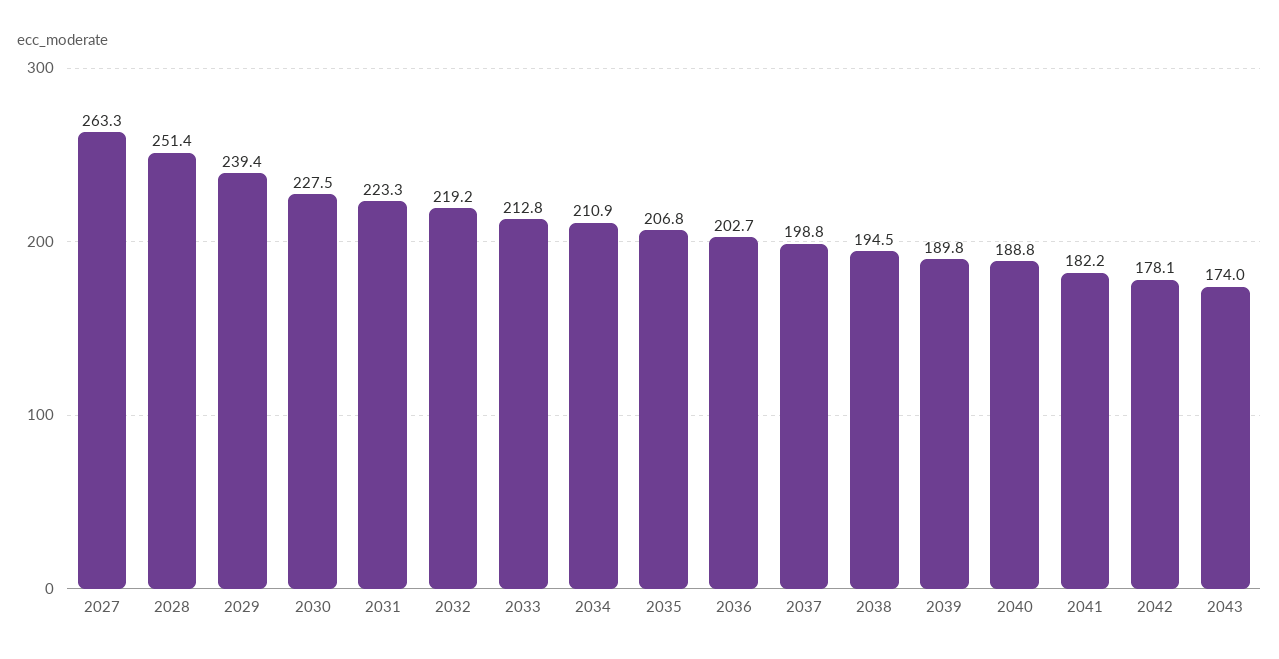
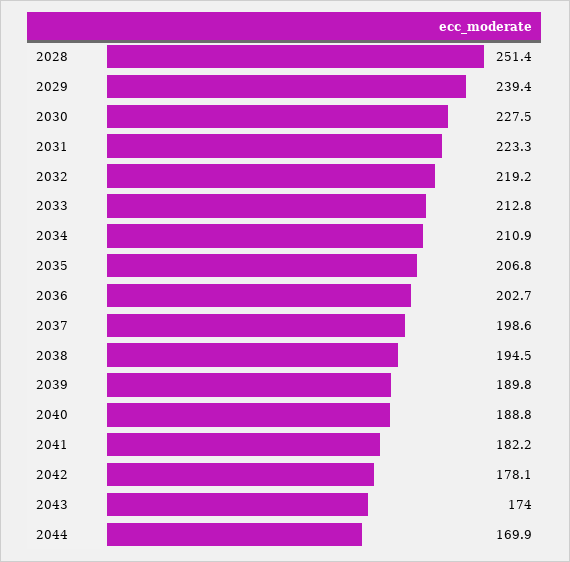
2027: 263.3 -> none
2037: 198.8 -> 198.6
2044: none -> 169.9

